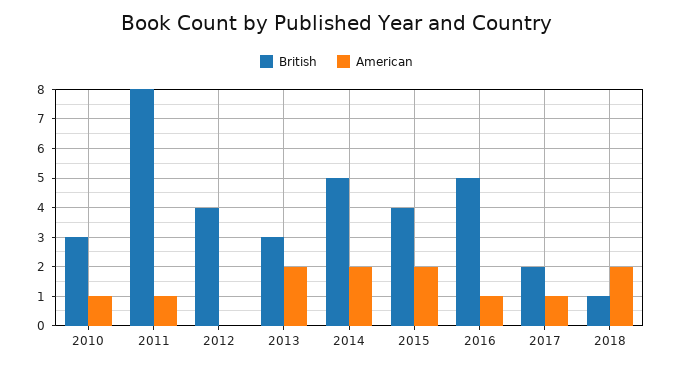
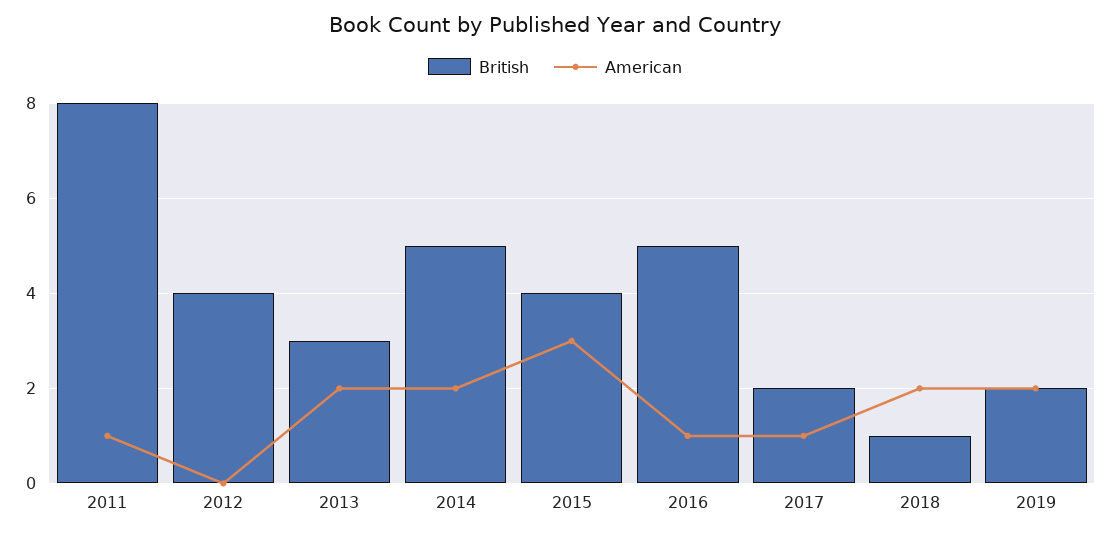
British, 2010: 3 -> none
American, 2010: 1 -> none
American, 2015: 2 -> 3
British, 2019: none -> 2
American, 2019: none -> 2

